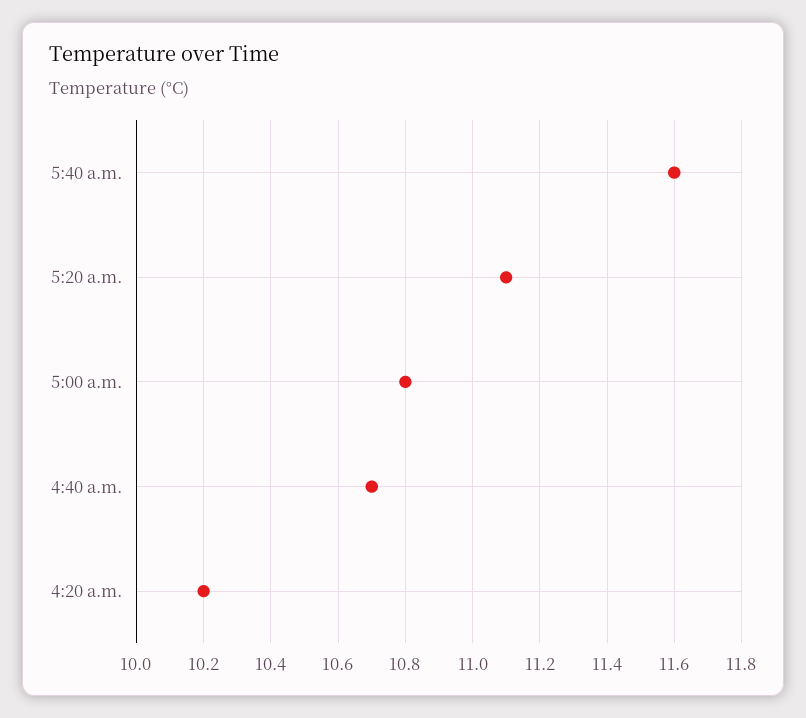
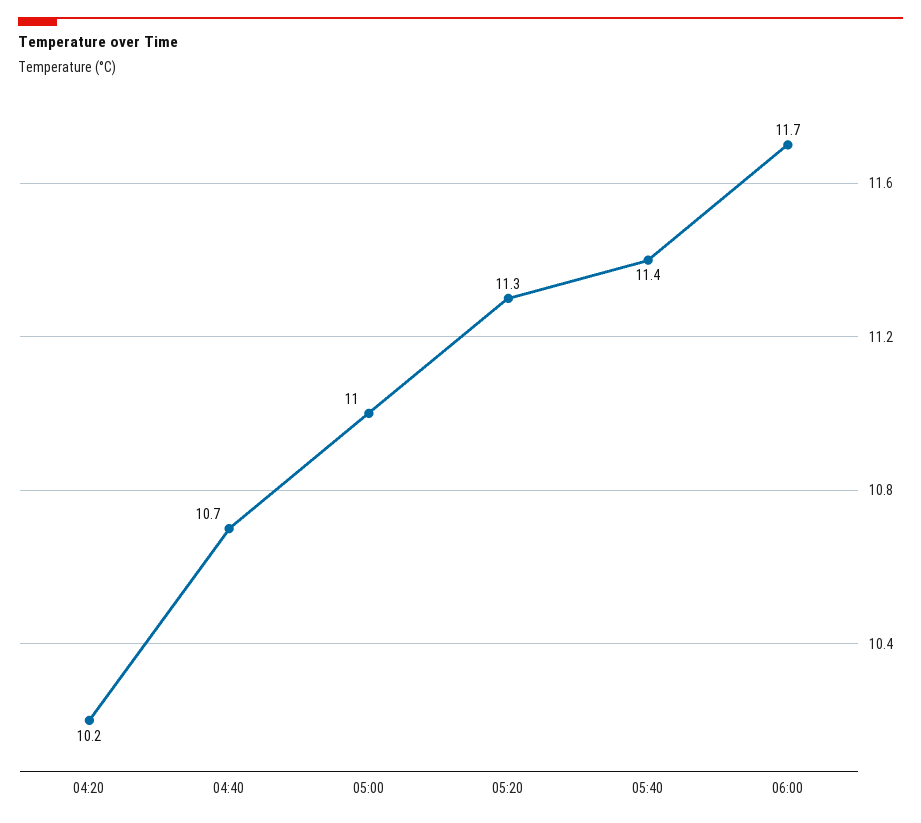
5:40 a.m.: 11.6 -> 11.4
5:20 a.m.: 11.1 -> 11.3
5:00 a.m.: 10.8 -> 11
06:00: none -> 11.7

